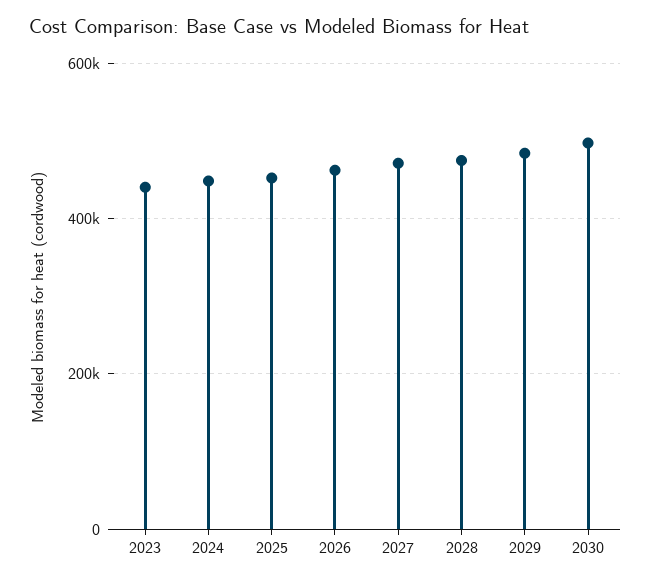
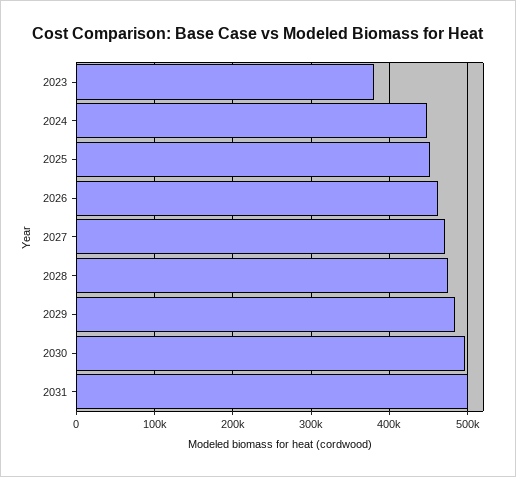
2023: 440000 -> 380000
2031: none -> 500000

